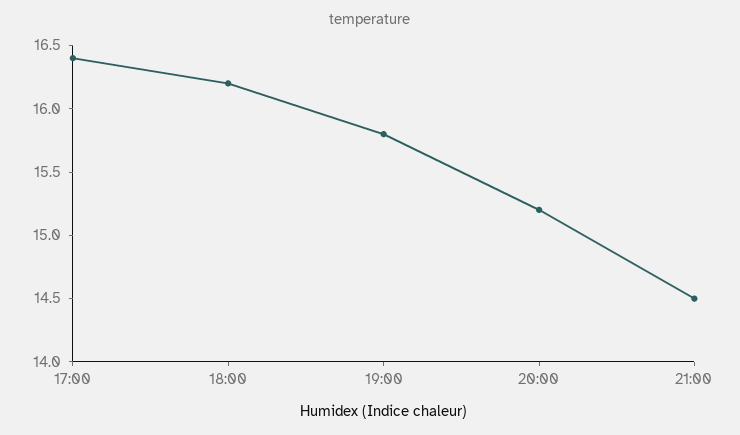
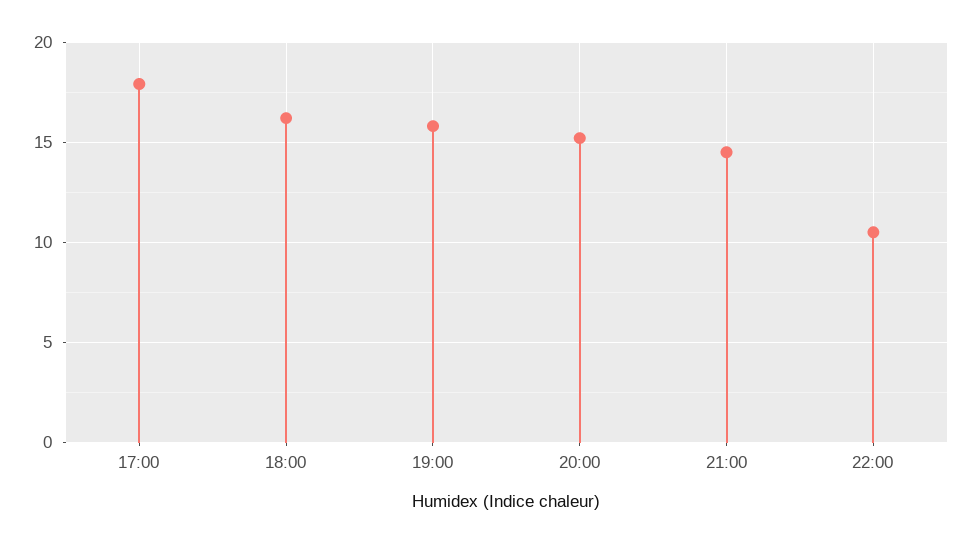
17:00: 16.4 -> 18
22:00: none -> 10.5

